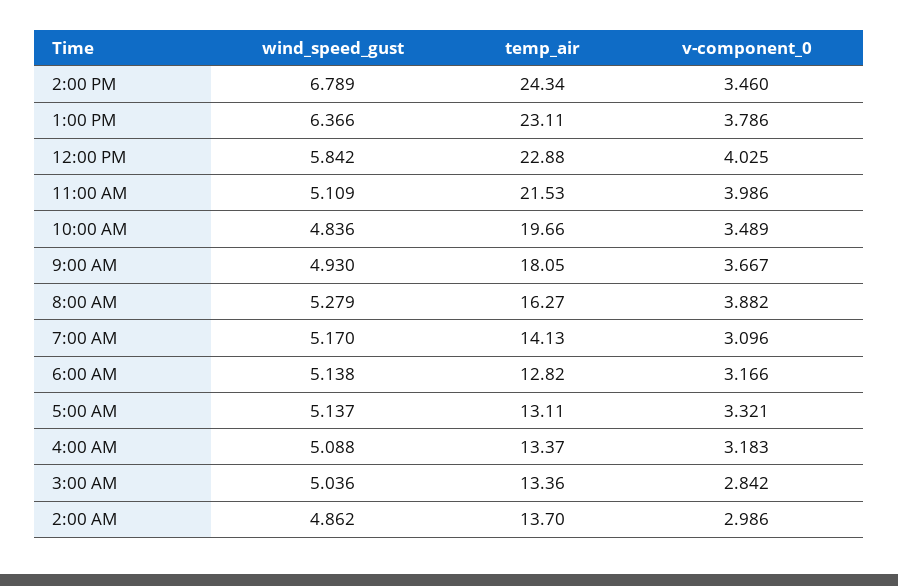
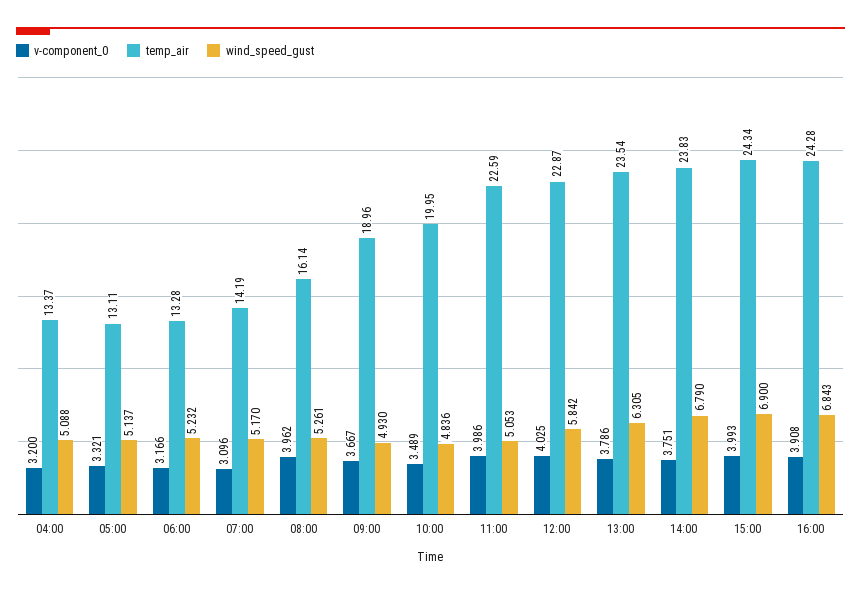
wind_speed_gust, 2:00 PM: 6.789 -> 6.79
temp_air, 2:00 PM: 24.34 -> 23.83
v-component_0, 2:00 PM: 3.46 -> 3.751
wind_speed_gust, 1:00 PM: 6.366 -> 6.305
temp_air, 1:00 PM: 23.11 -> 23.54
temp_air, 12:00 PM: 22.88 -> 22.87
wind_speed_gust, 11:00 AM: 5.109 -> 5.053
temp_air, 11:00 AM: 21.53 -> 22.59
temp_air, 10:00 AM: 19.66 -> 19.95
temp_air, 9:00 AM: 18.05 -> 18.96
wind_speed_gust, 8:00 AM: 5.279 -> 5.261
temp_air, 8:00 AM: 16.27 -> 16.14
v-component_0, 8:00 AM: 3.882 -> 3.962
temp_air, 7:00 AM: 14.13 -> 14.19
wind_speed_gust, 6:00 AM: 5.138 -> 5.232
temp_air, 6:00 AM: 12.82 -> 13.28
v-component_0, 4:00 AM: 3.183 -> 3.2
wind_speed_gust, 3:00 AM: 5.036 -> none
temp_air, 3:00 AM: 13.36 -> none
v-component_0, 3:00 AM: 2.842 -> none
wind_speed_gust, 2:00 AM: 4.862 -> none
temp_air, 2:00 AM: 13.7 -> none
v-component_0, 2:00 AM: 2.986 -> none
v-component_0, 15:00: none -> 3.993
temp_air, 15:00: none -> 24.34
wind_speed_gust, 15:00: none -> 6.9
v-component_0, 16:00: none -> 3.908
temp_air, 16:00: none -> 24.28
wind_speed_gust, 16:00: none -> 6.843

